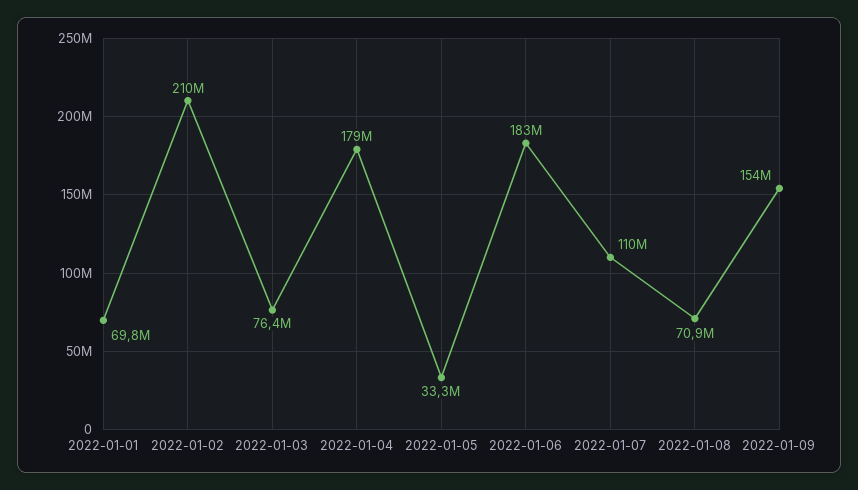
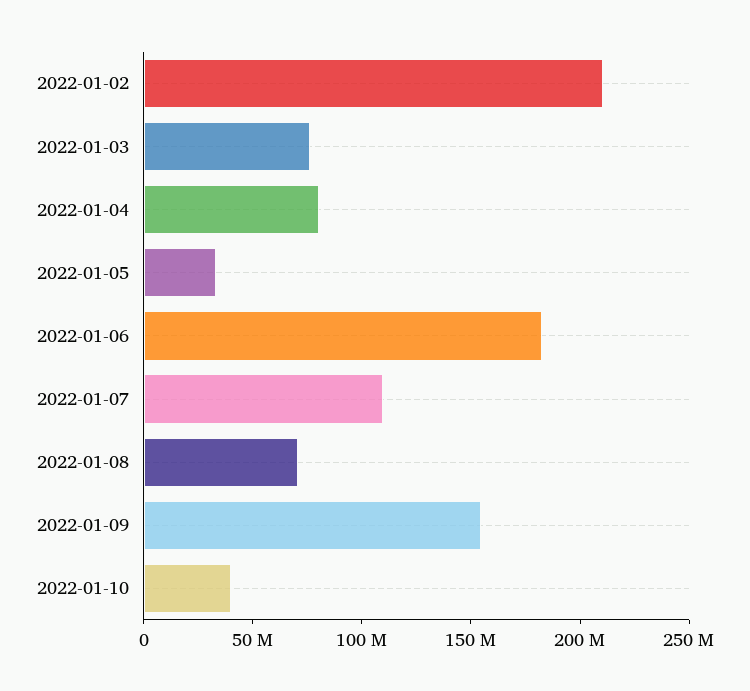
2022-01-01: 69800000 -> none
2022-01-04: 179000000 -> 80000000
2022-01-10: none -> 40000000

